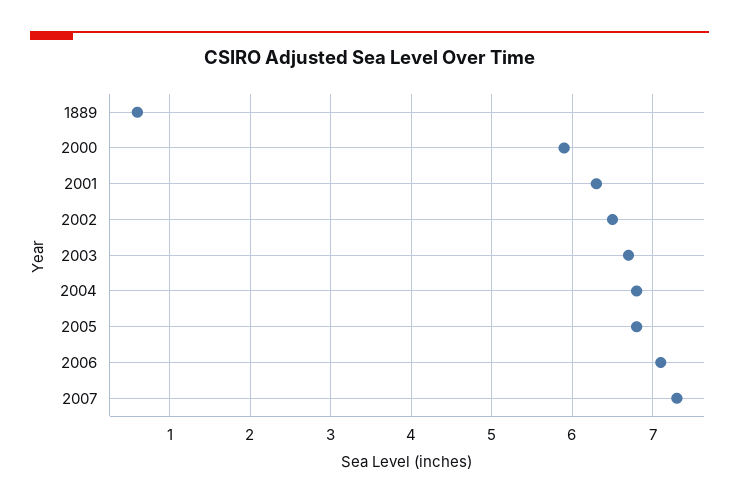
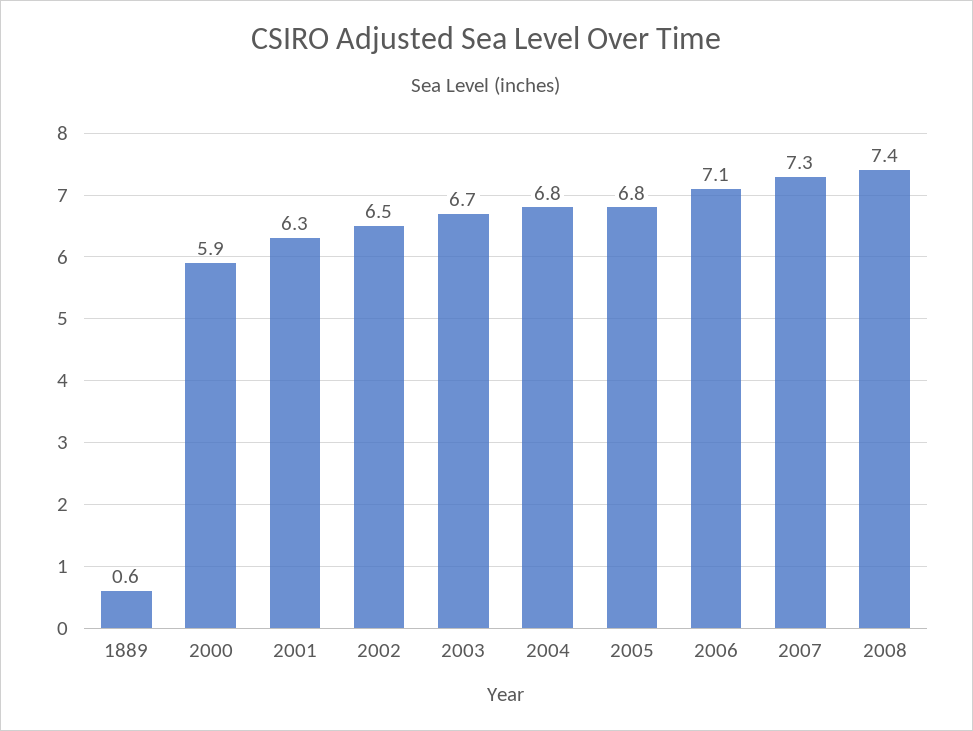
2008: none -> 7.4

